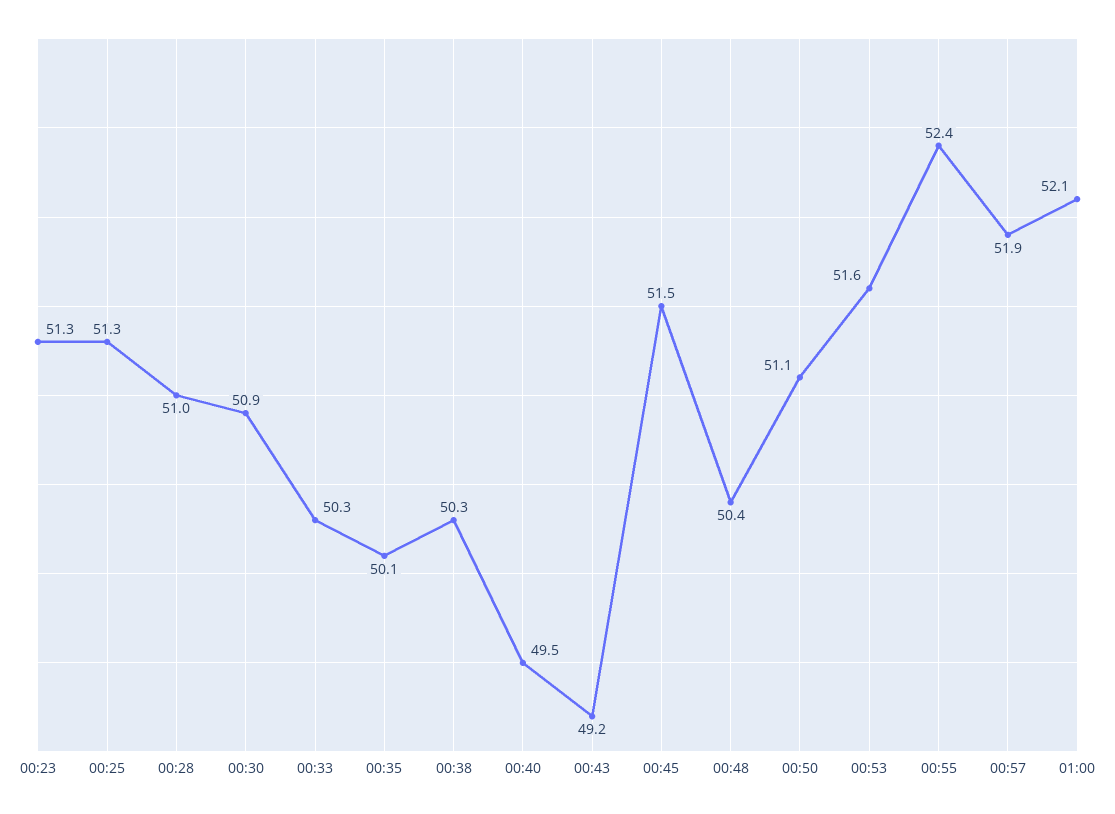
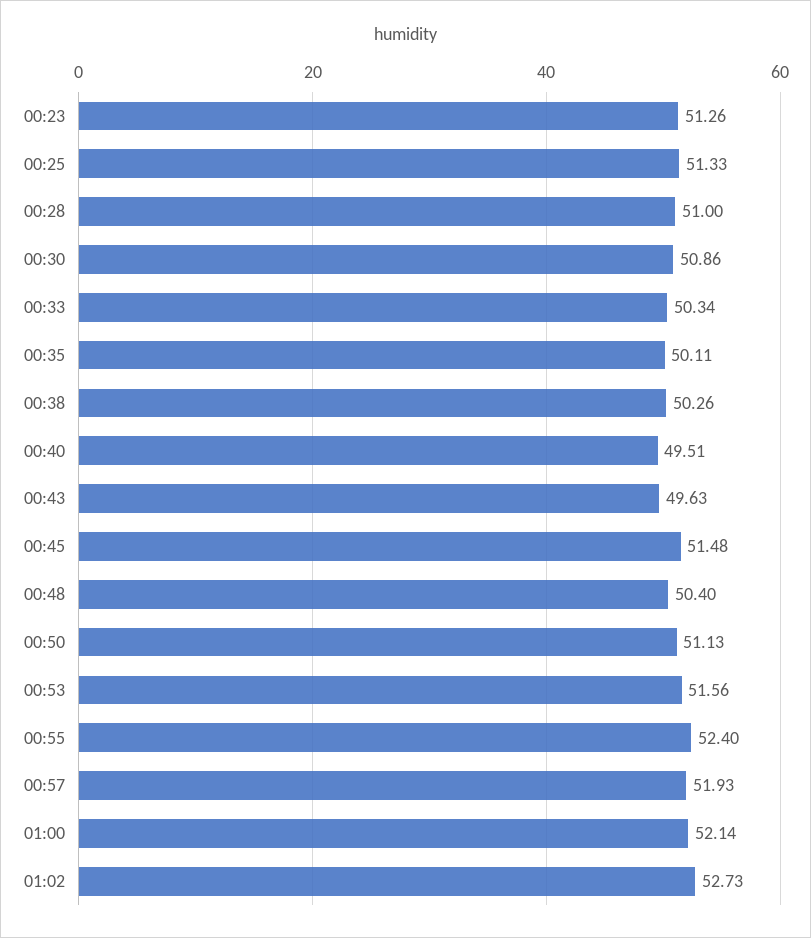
00:43: 49.2 -> 49.63
01:02: none -> 52.73

